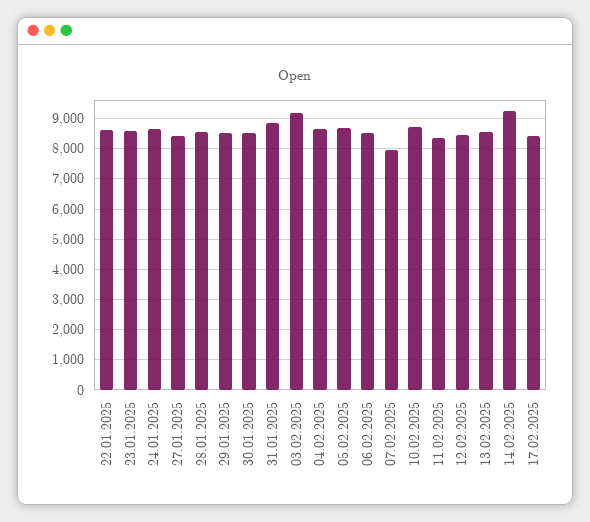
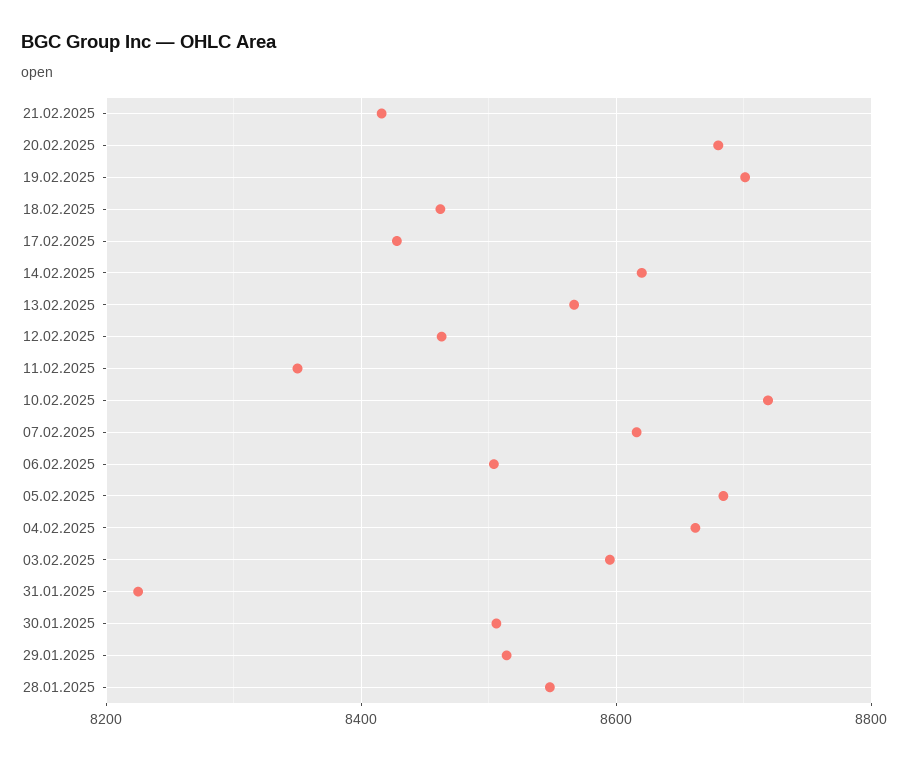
22.01.2025: 8600 -> none
23.01.2025: 8600 -> none
24.01.2025: 8600 -> none
27.01.2025: 8400 -> none
31.01.2025: 8800 -> 8220
03.02.2025: 9200 -> 8600
07.02.2025: 8000 -> 8620
14.02.2025: 9200 -> 8620
21.02.2025: none -> 8420
20.02.2025: none -> 8680
19.02.2025: none -> 8700
18.02.2025: none -> 8460

